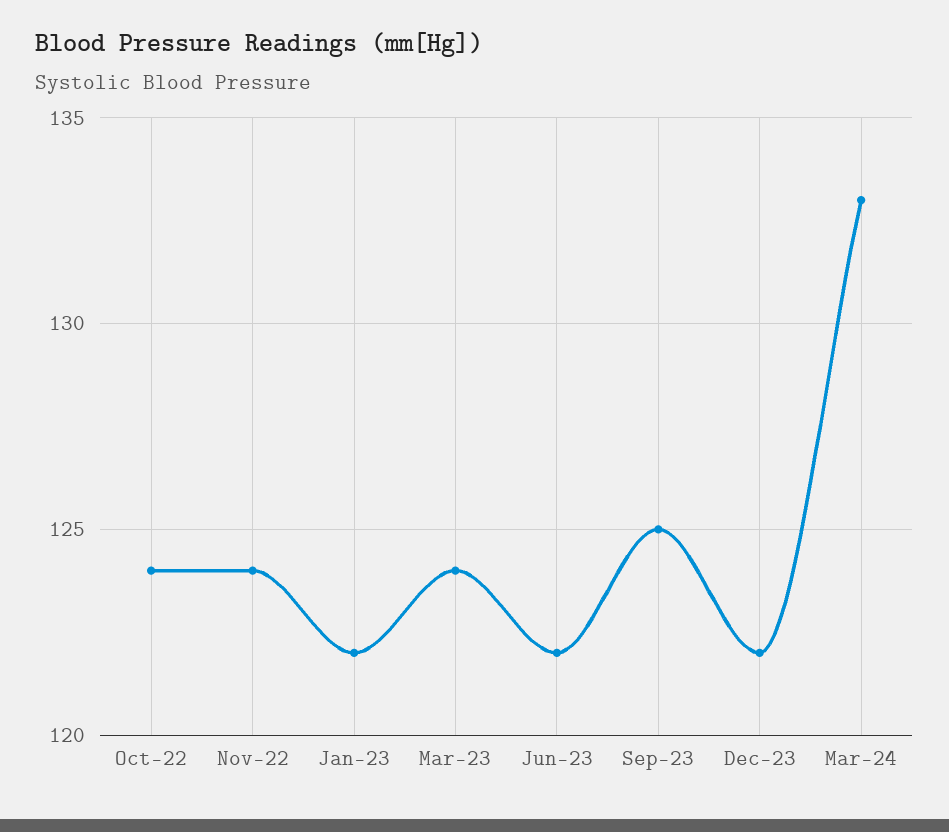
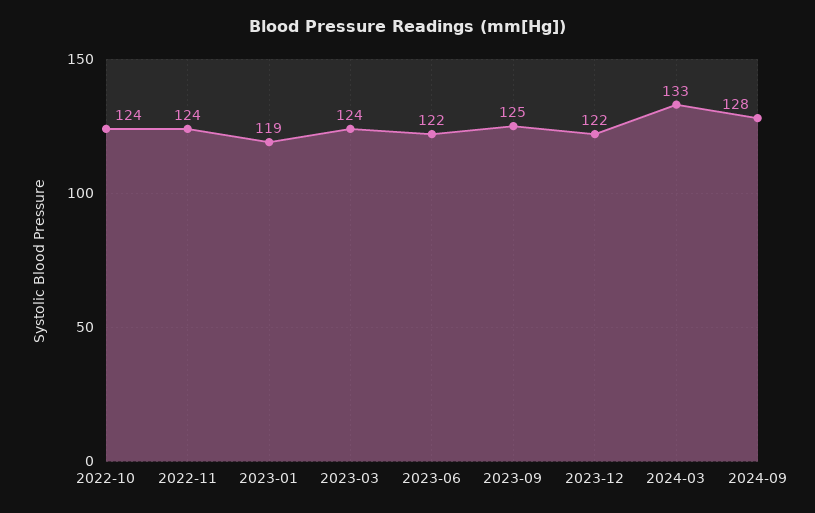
Jan-23: 122 -> 119
2024-09: none -> 128

